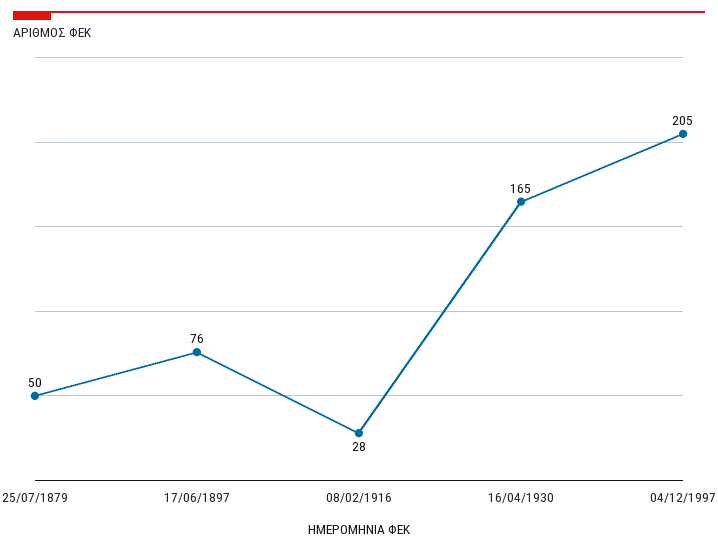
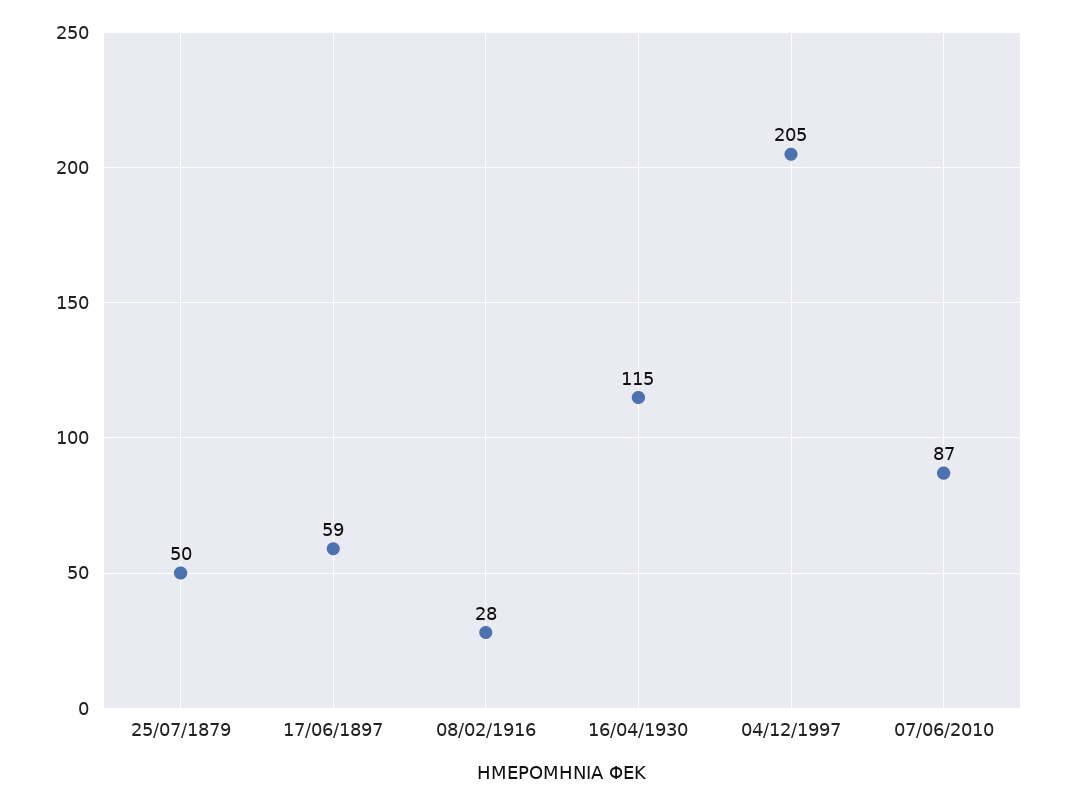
17/06/1897: 76 -> 59
16/04/1930: 165 -> 115
07/06/2010: none -> 87

